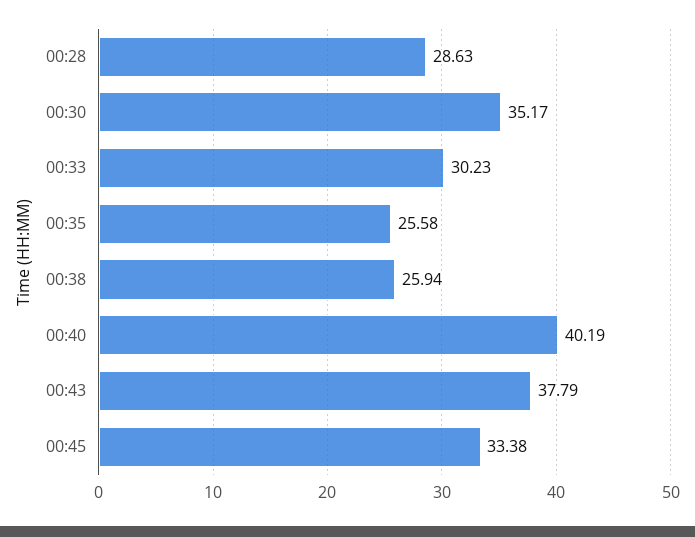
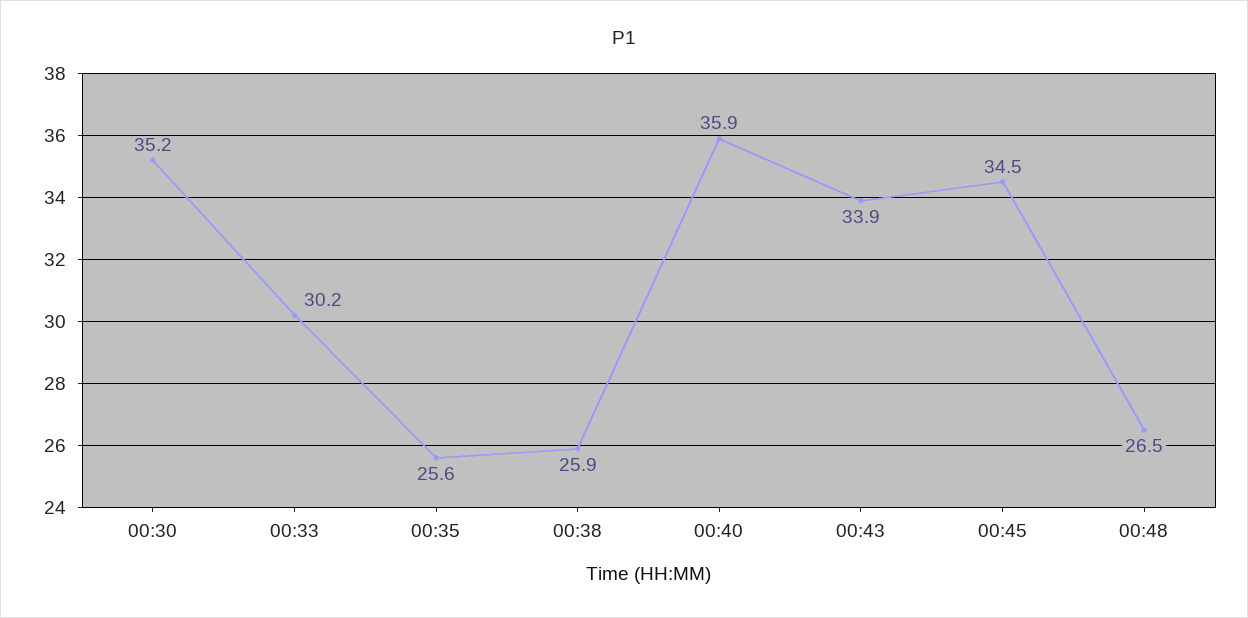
00:28: 28.63 -> none
00:40: 40.19 -> 35.9
00:43: 37.79 -> 33.9
00:45: 33.38 -> 34.5
00:48: none -> 26.5

